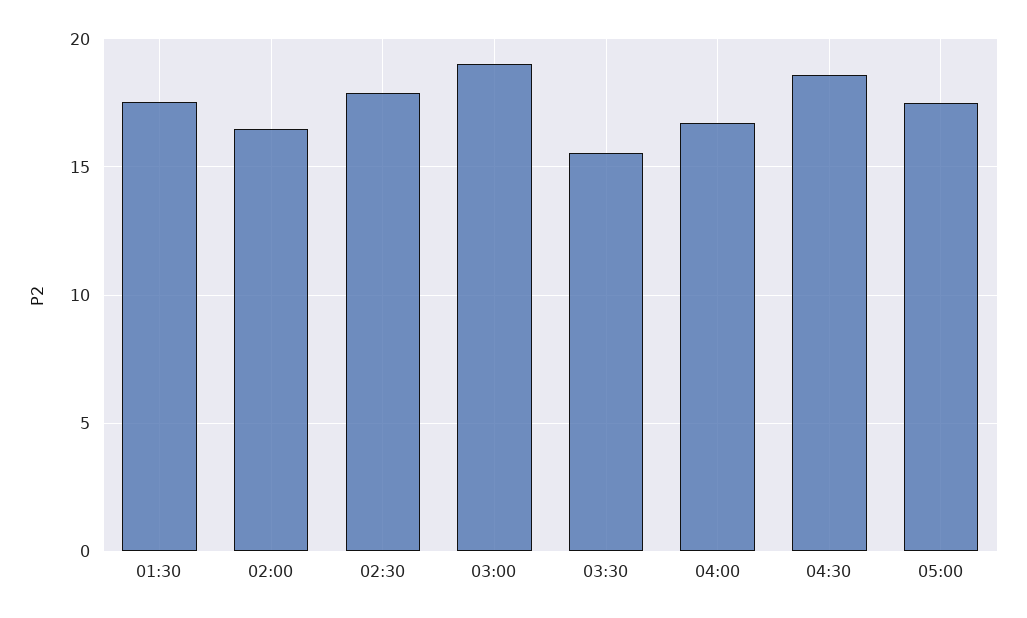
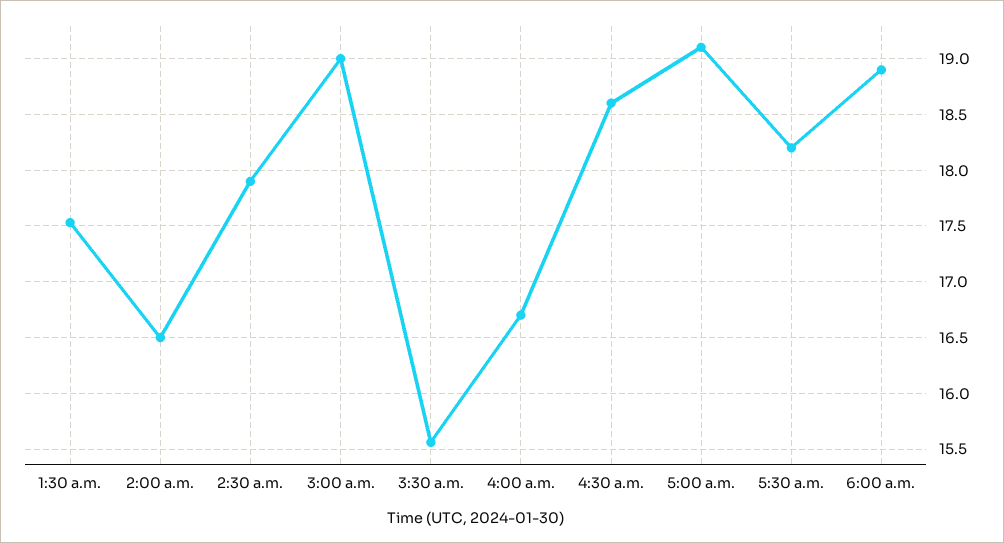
05:00: 17.5 -> 19.1
5:30 a.m.: none -> 18.2
6:00 a.m.: none -> 18.9

